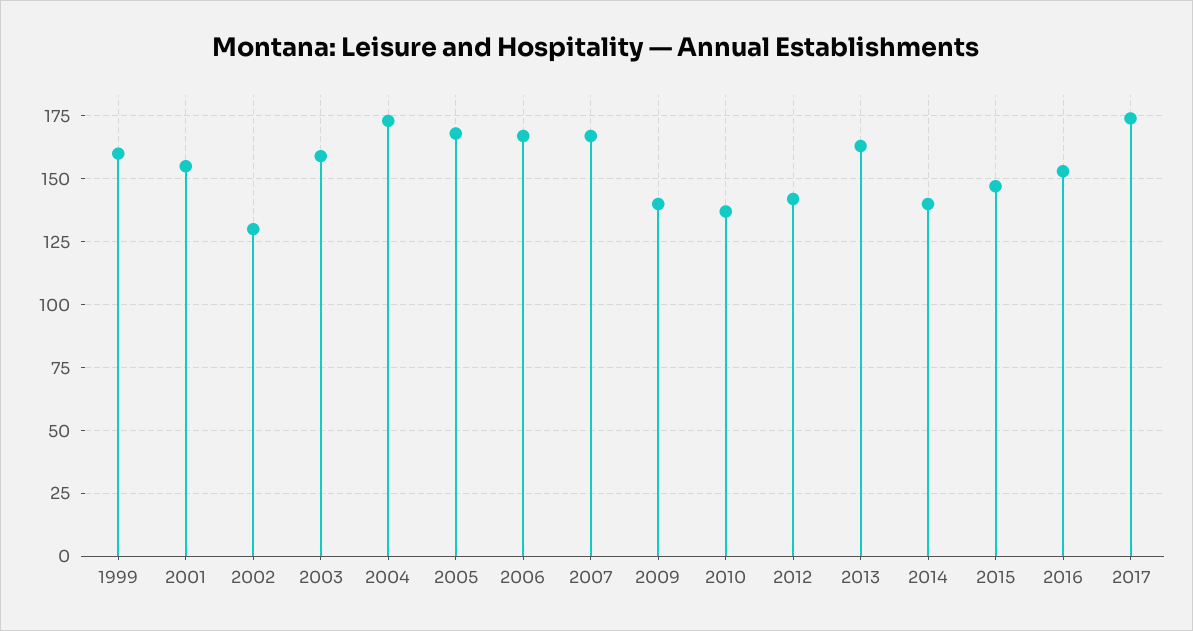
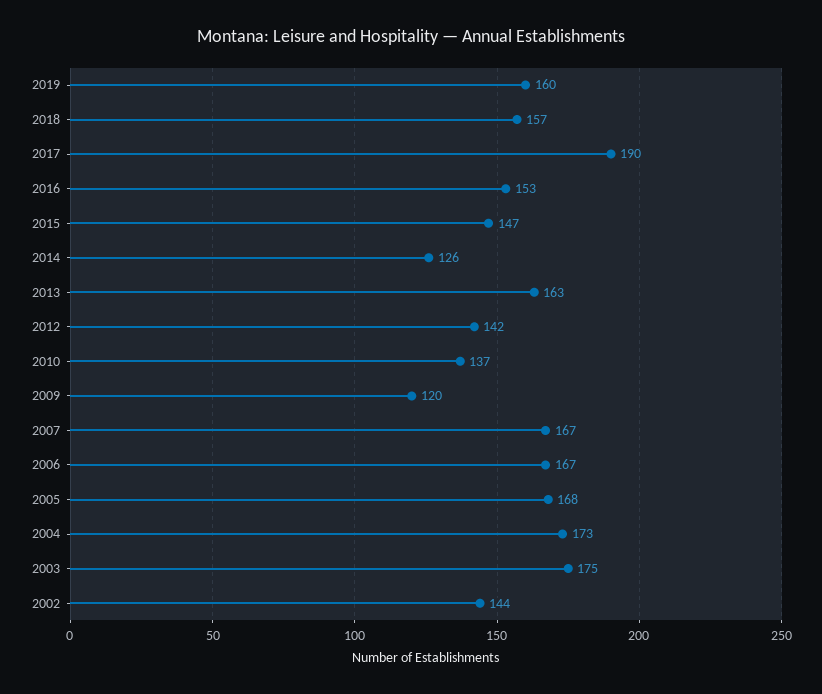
1999: 160 -> none
2001: 155 -> none
2002: 130 -> 144
2003: 160 -> 175
2009: 140 -> 120
2014: 140 -> 126
2017: 175 -> 190
2019: none -> 160
2018: none -> 157

